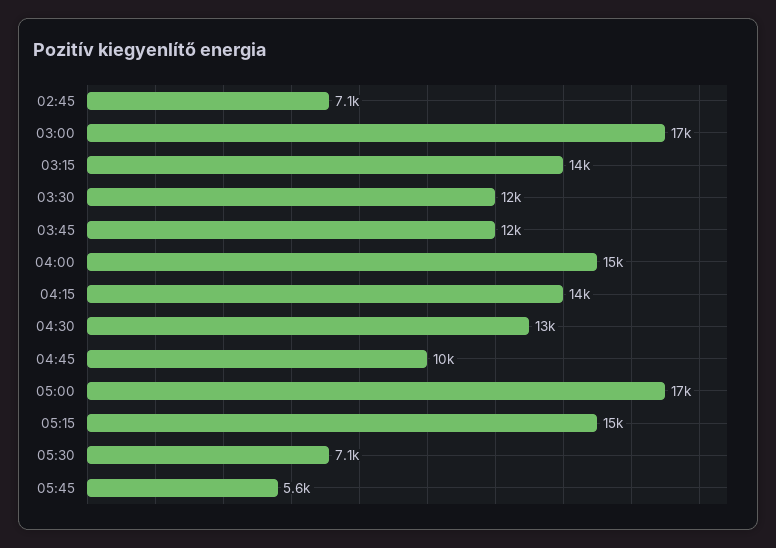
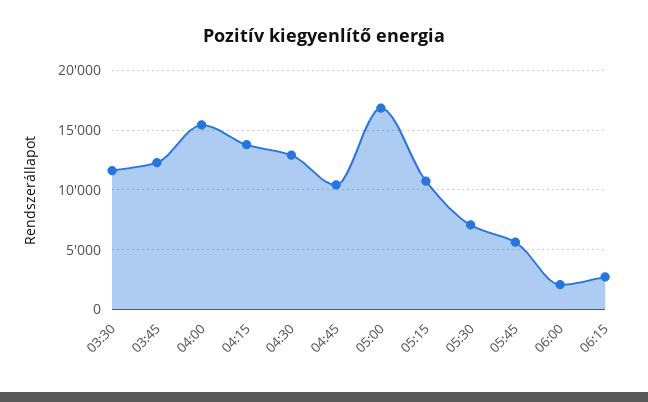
02:45: 7100 -> none
03:00: 17000 -> none
03:15: 14000 -> none
05:15: 15000 -> 11000
06:00: none -> 2000
06:15: none -> 3000

